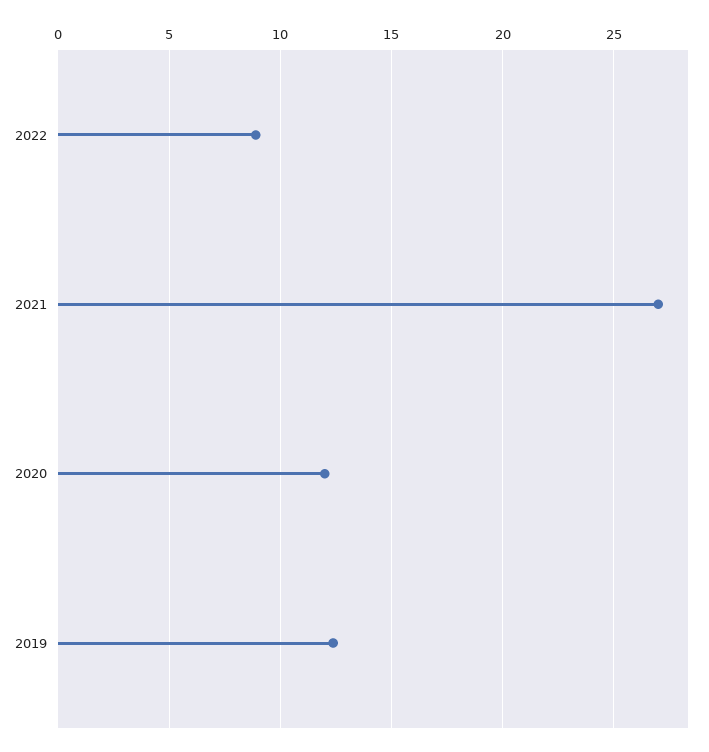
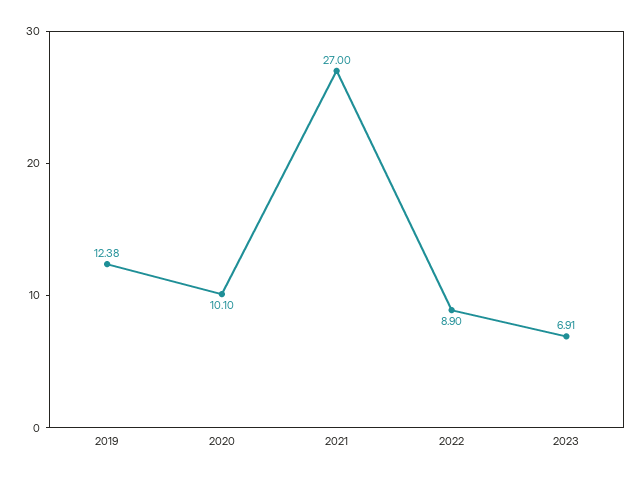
2020: 12 -> 10.1
2023: none -> 6.91

